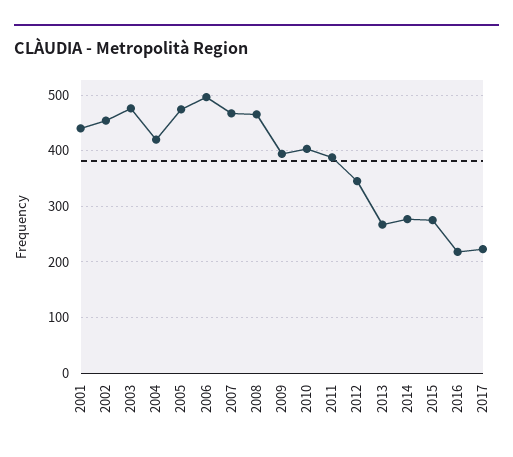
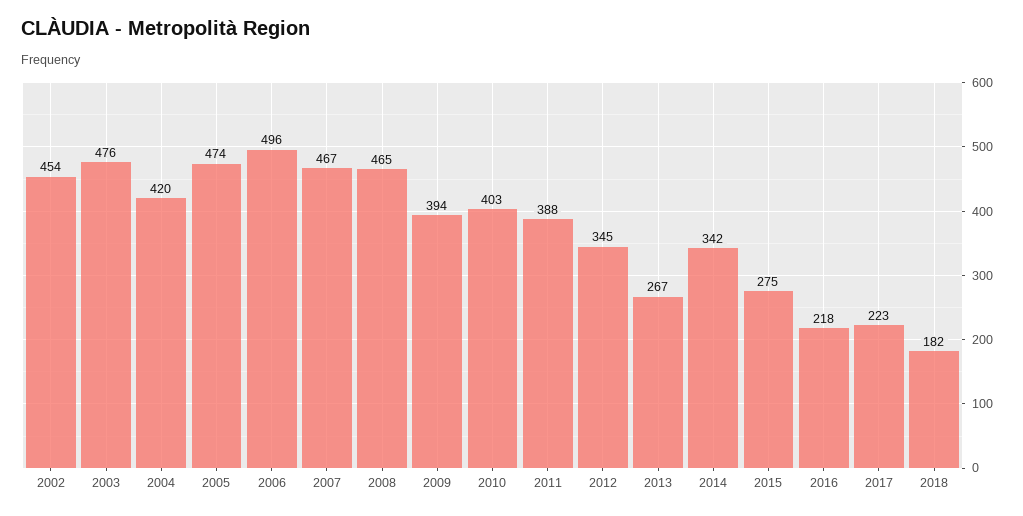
2001: 440 -> none
2014: 280 -> 342
2018: none -> 182

